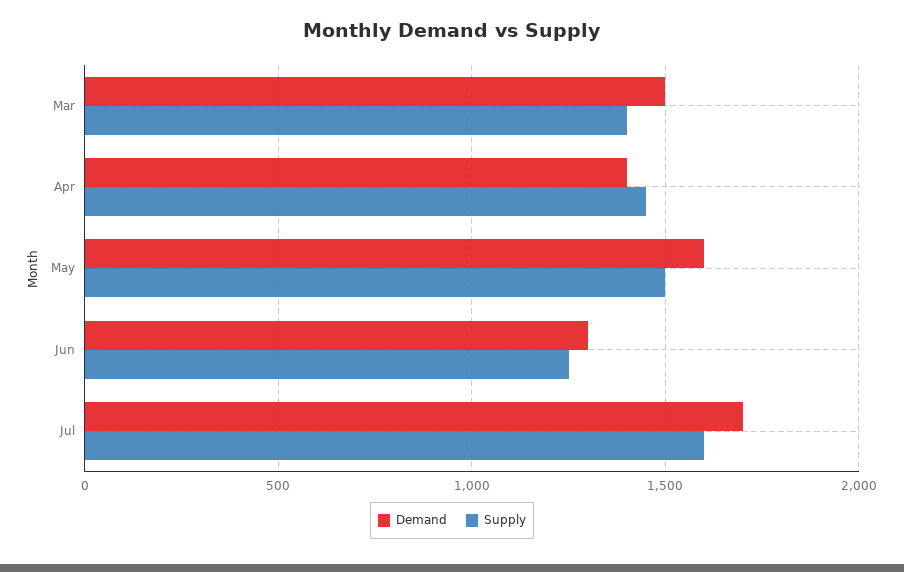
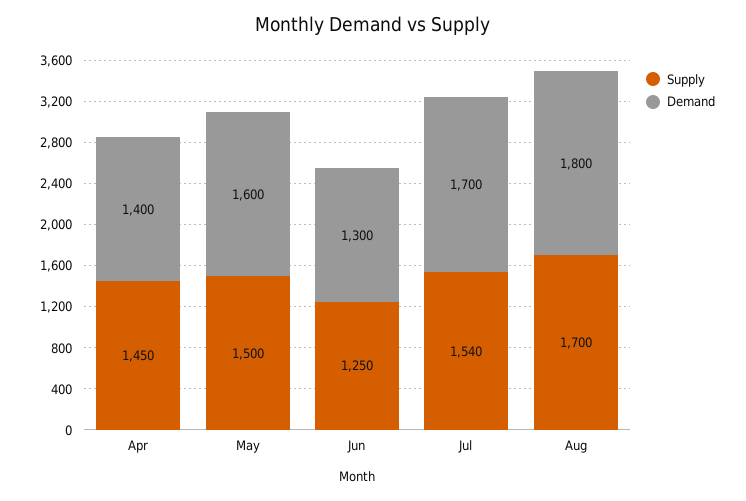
Demand, Mar: 1500 -> none
Supply, Mar: 1400 -> none
Supply, Jul: 1600 -> 1540
Supply, Aug: none -> 1700
Demand, Aug: none -> 1800

